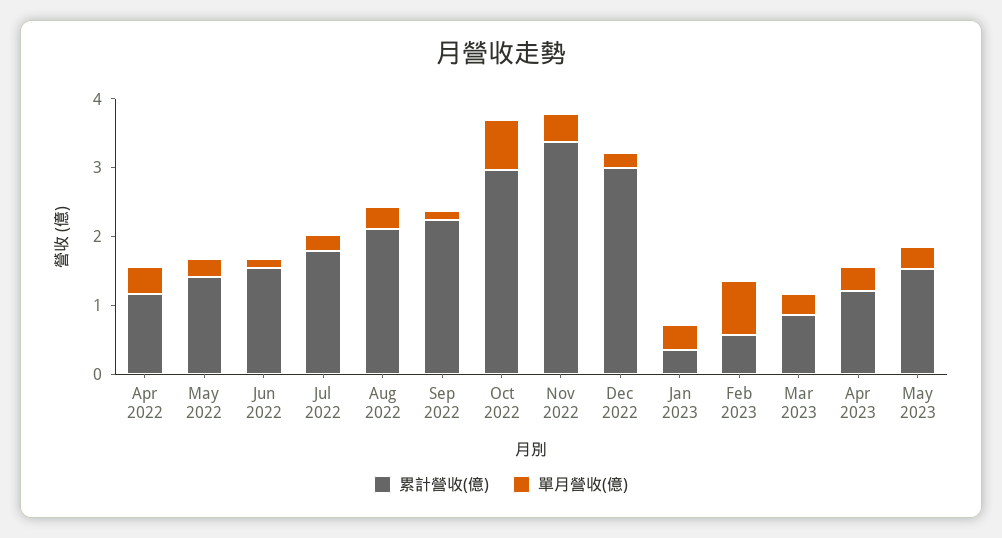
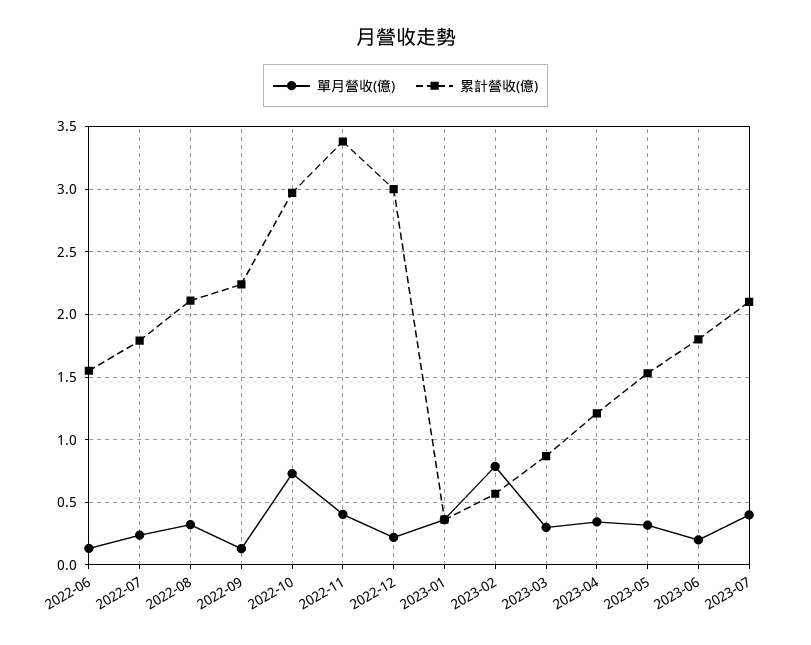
累計營收(億), Apr 2022: 1.2 -> none
單月營收(億), Apr 2022: 0.4 -> none
累計營收(億), May 2022: 1.4 -> none
單月營收(億), May 2022: 0.2 -> none
單月營收(億), 2023-06: none -> 0.2
累計營收(億), 2023-06: none -> 1.8
單月營收(億), 2023-07: none -> 0.4
累計營收(億), 2023-07: none -> 2.1

